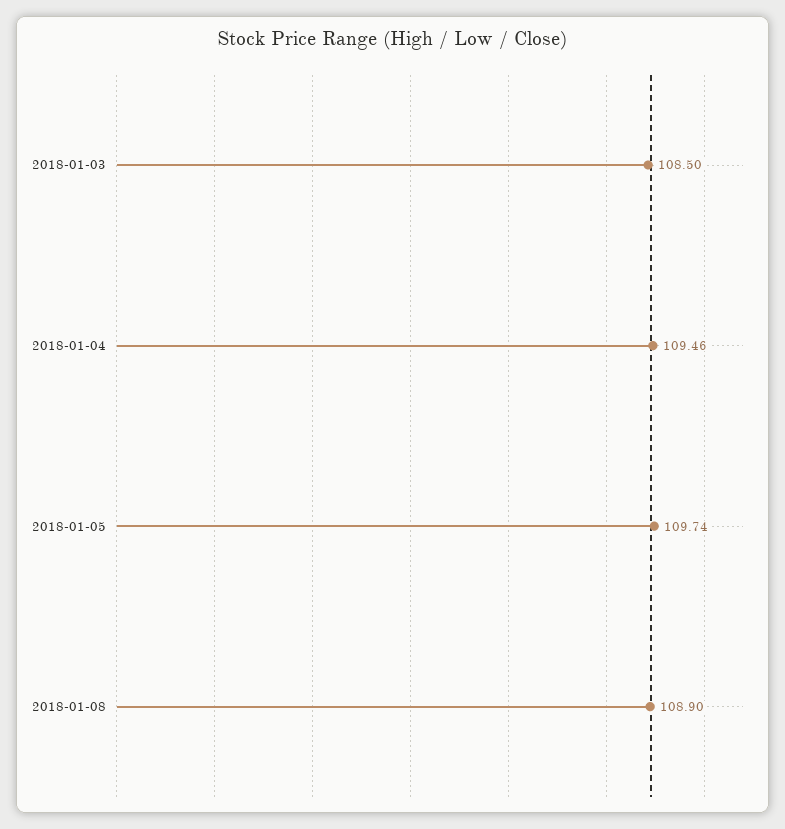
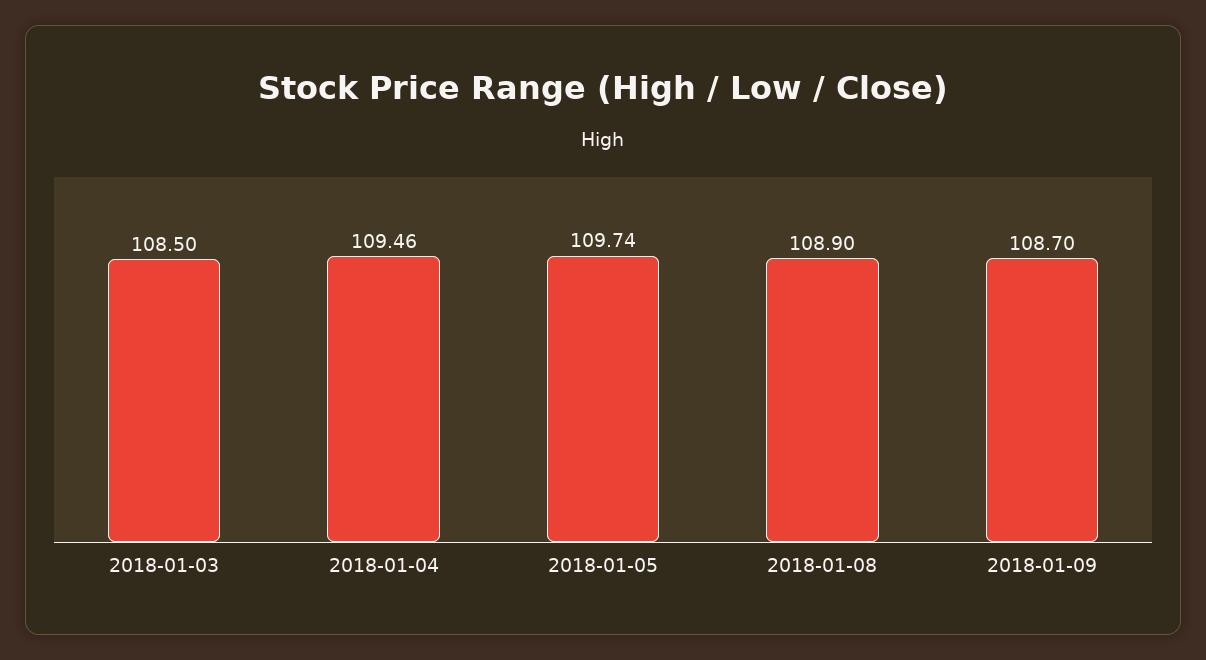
2018-01-09: none -> 108.7

